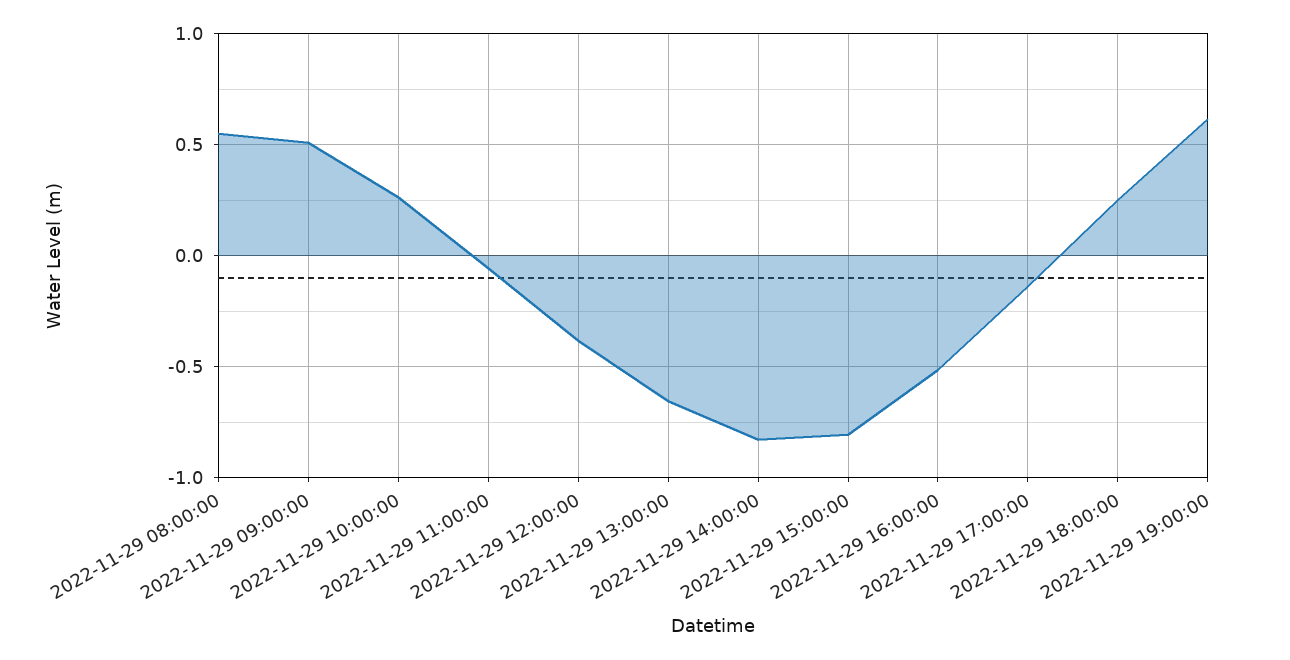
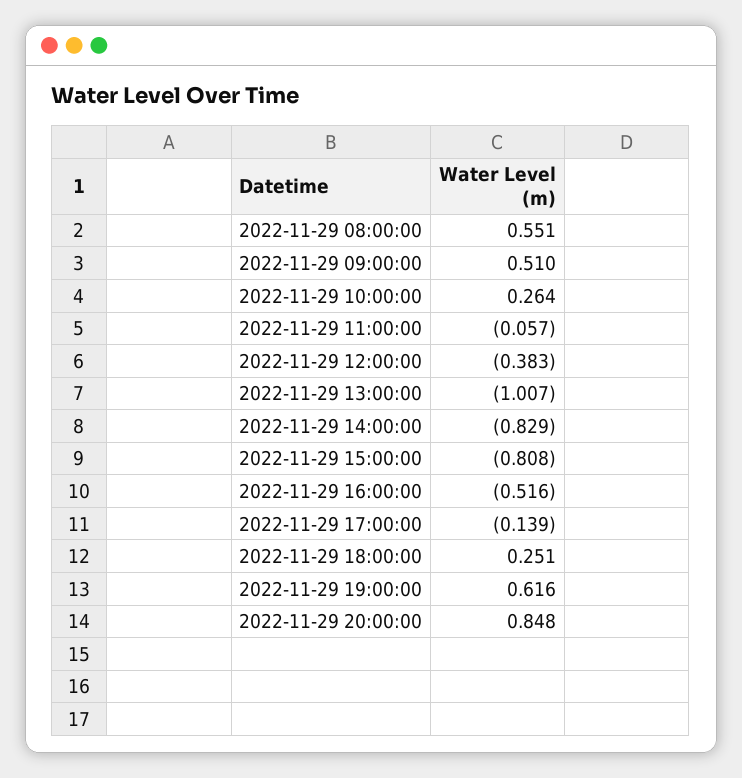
2022-11-29 13:00:00: -0.65 -> -1.007
2022-11-29 20:00:00: none -> 0.848

